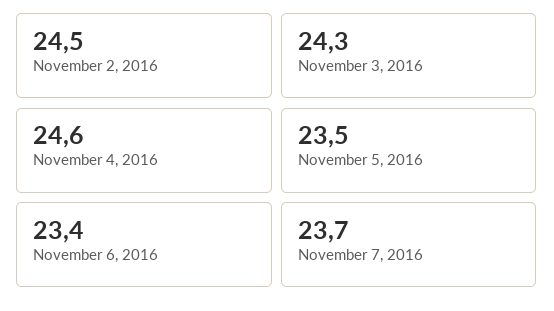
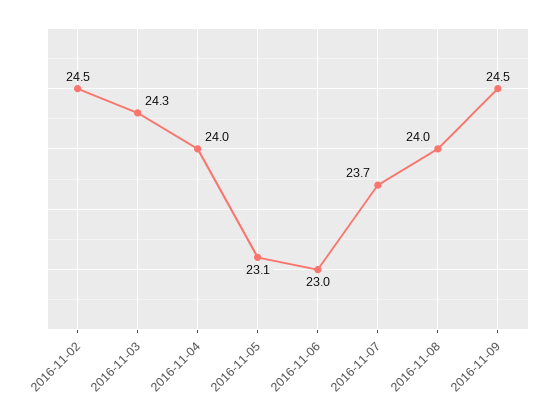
November 4, 2016: 24.6 -> 24
November 5, 2016: 23.5 -> 23.1
November 6, 2016: 23.4 -> 23
2016-11-08: none -> 24
2016-11-09: none -> 24.5

